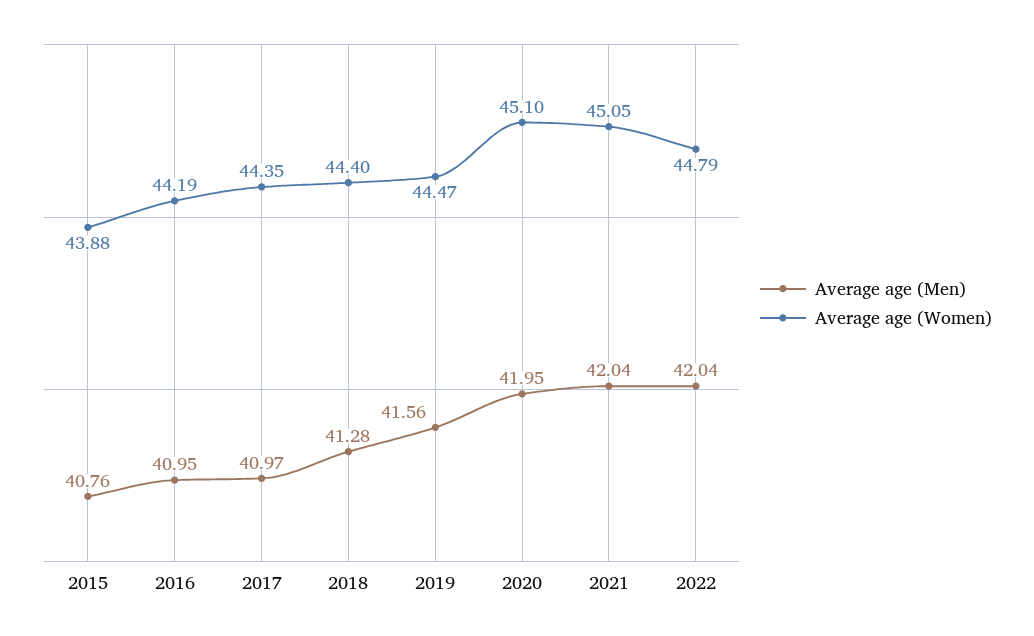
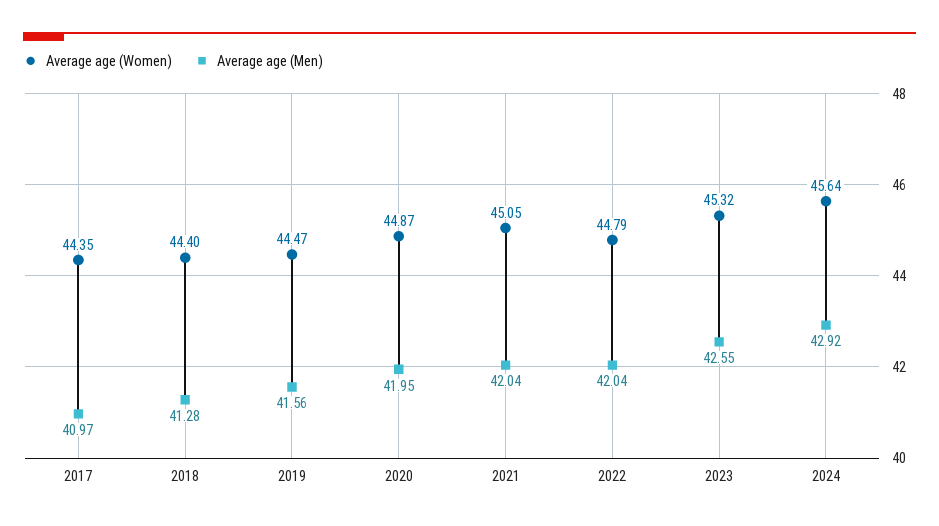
Average age (Men), 2015: 40.76 -> none
Average age (Women), 2015: 43.88 -> none
Average age (Men), 2016: 40.95 -> none
Average age (Women), 2016: 44.19 -> none
Average age (Women), 2020: 45.1 -> 44.87
Average age (Women), 2023: none -> 45.32
Average age (Men), 2023: none -> 42.55
Average age (Women), 2024: none -> 45.64
Average age (Men), 2024: none -> 42.92

